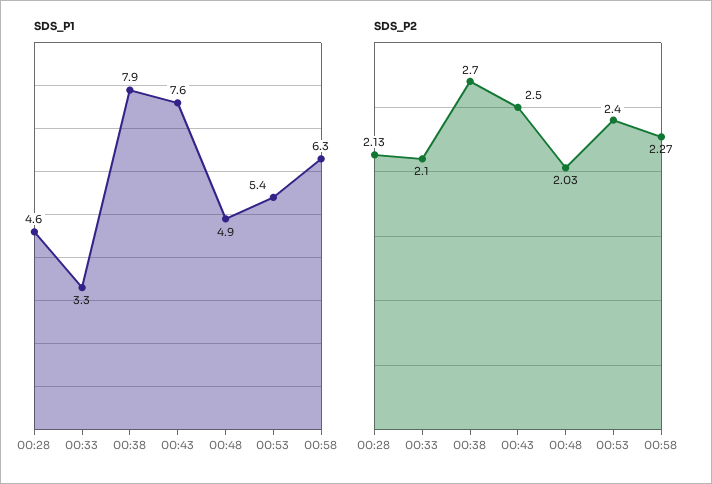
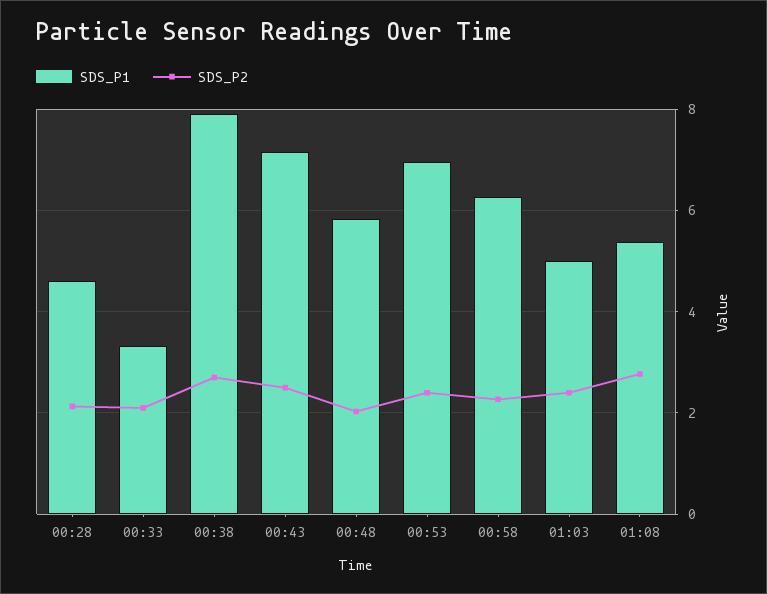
SDS_P1, 00:43: 7.6 -> 7.2
SDS_P1, 00:48: 4.9 -> 5.8
SDS_P1, 00:53: 5.4 -> 7
SDS_P1, 01:03: none -> 5
SDS_P2, 01:03: none -> 2.4
SDS_P1, 01:08: none -> 5.4
SDS_P2, 01:08: none -> 2.8

